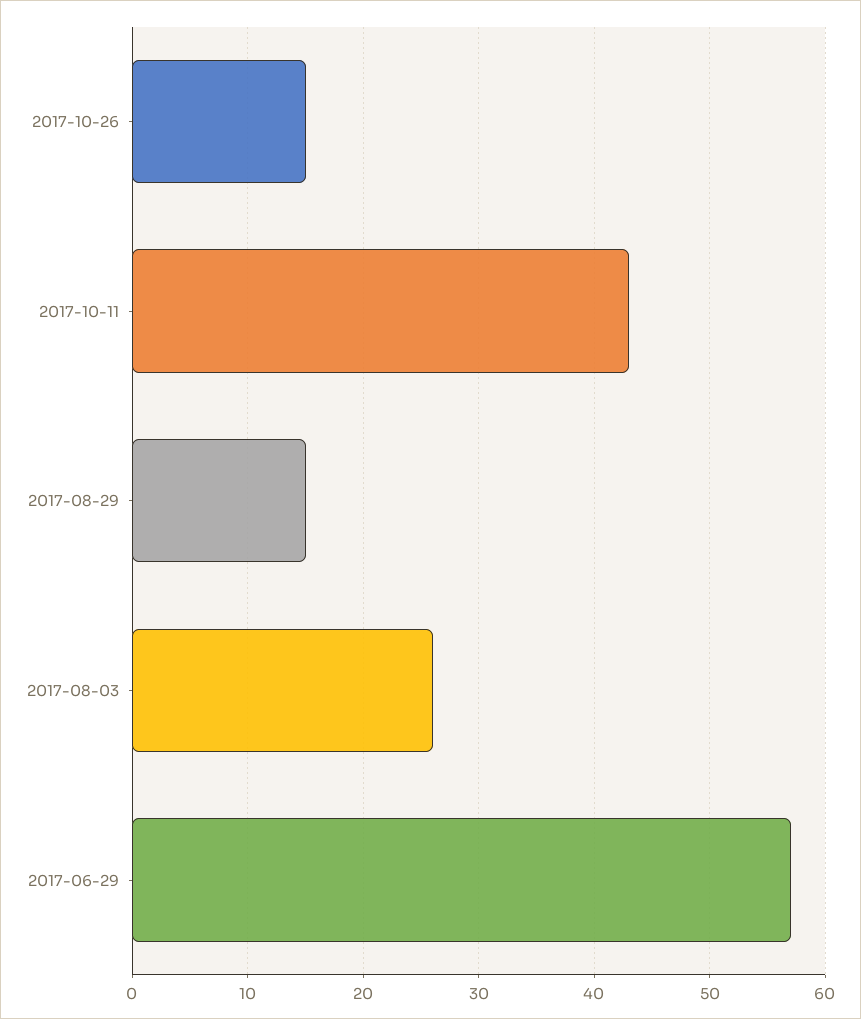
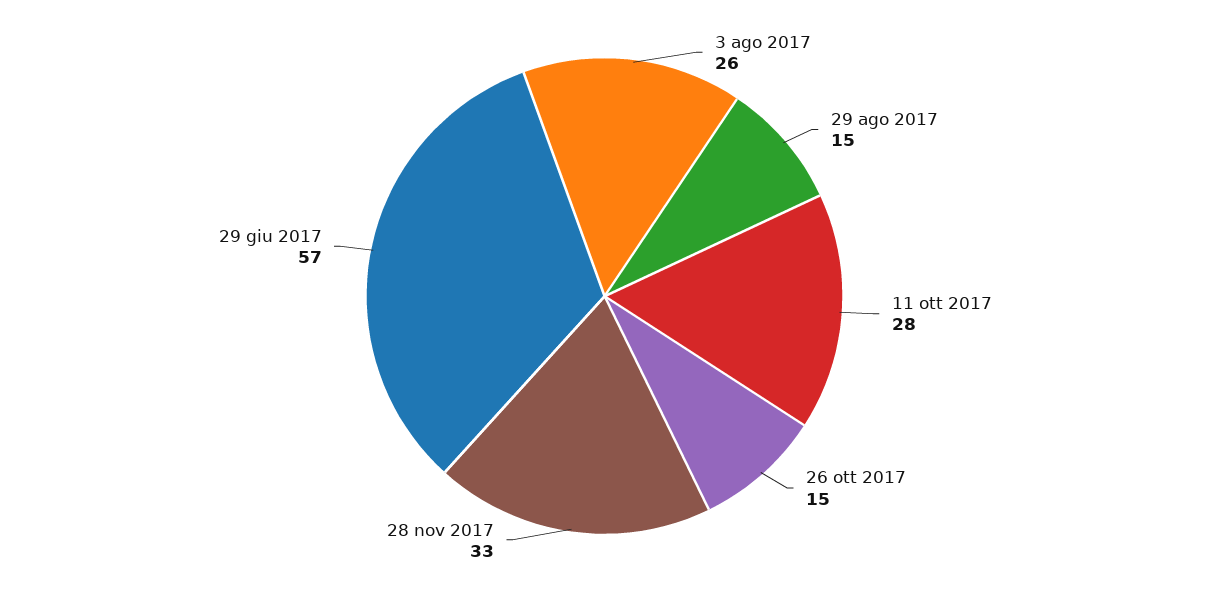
2017-10-11: 43 -> 28
28 nov 2017: none -> 33

